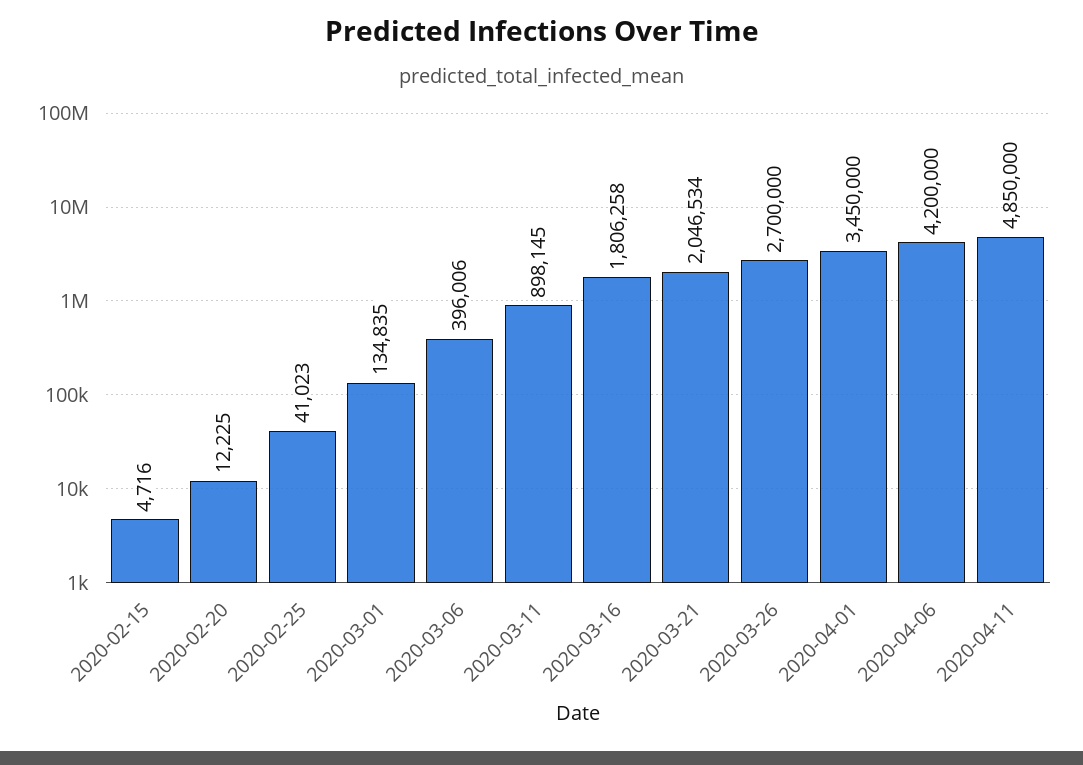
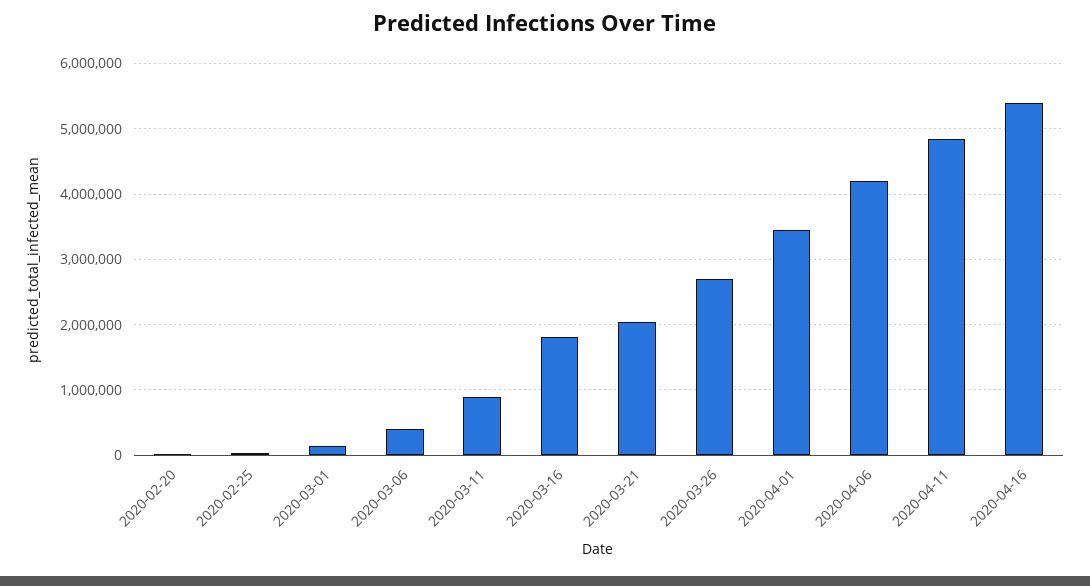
2020-02-15: 4716 -> none
2020-04-16: none -> 5400000

